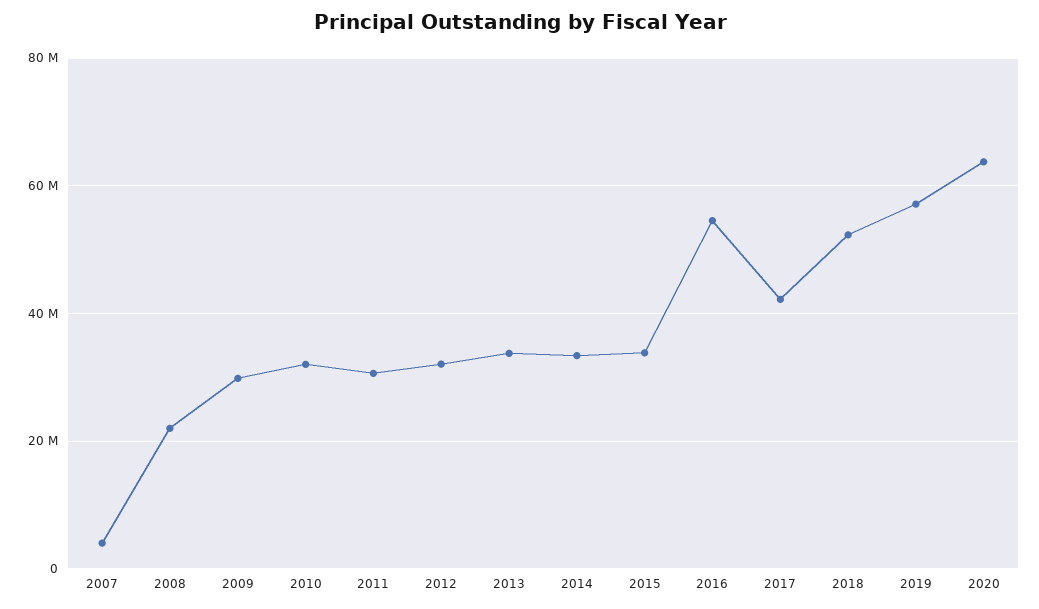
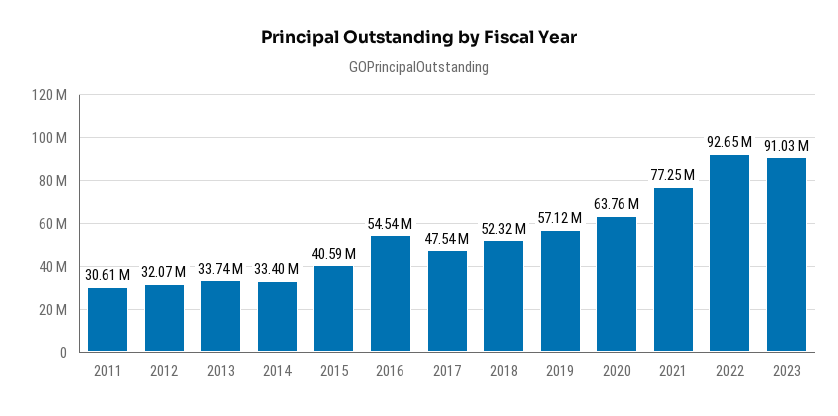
2007: 4000000 -> none
2008: 22000000 -> none
2009: 30000000 -> none
2010: 32000000 -> none
2015: 34000000 -> 40590000
2017: 42000000 -> 47540000
2021: none -> 77250000
2022: none -> 92650000
2023: none -> 91030000

